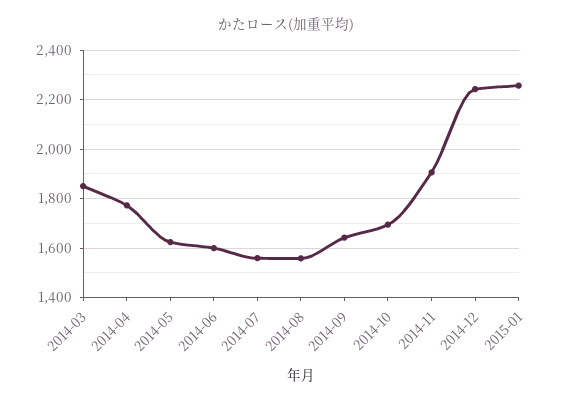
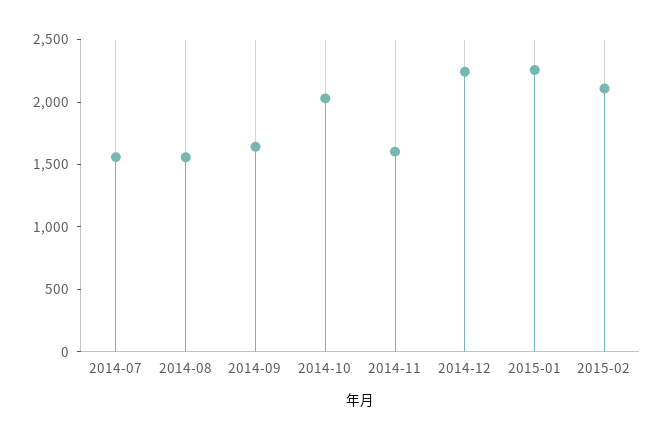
2014-03: 1850 -> none
2014-04: 1775 -> none
2014-05: 1625 -> none
2014-06: 1600 -> none
2014-10: 1700 -> 2000
2014-11: 1900 -> 1600
2015-02: none -> 2100

